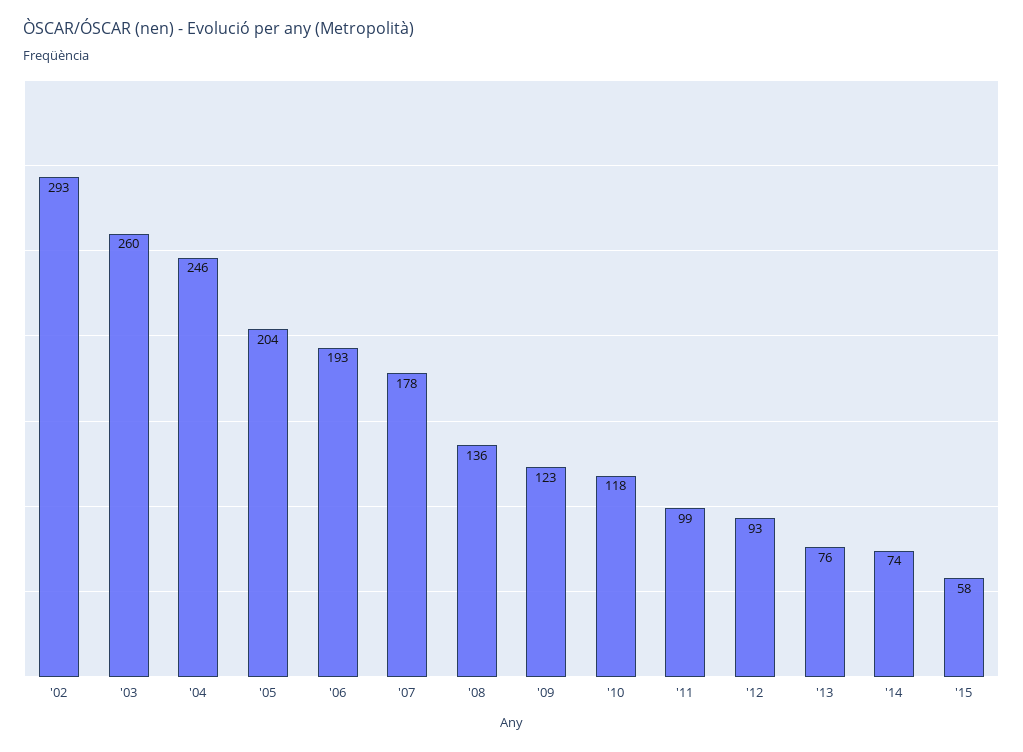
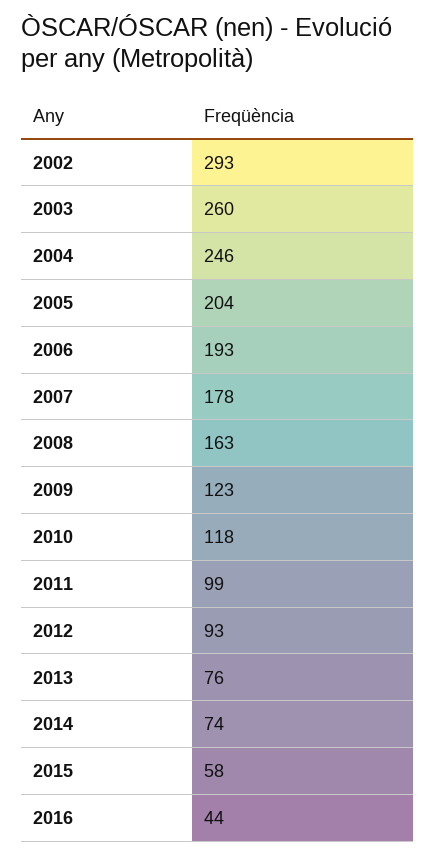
'08: 136 -> 163
2016: none -> 44

